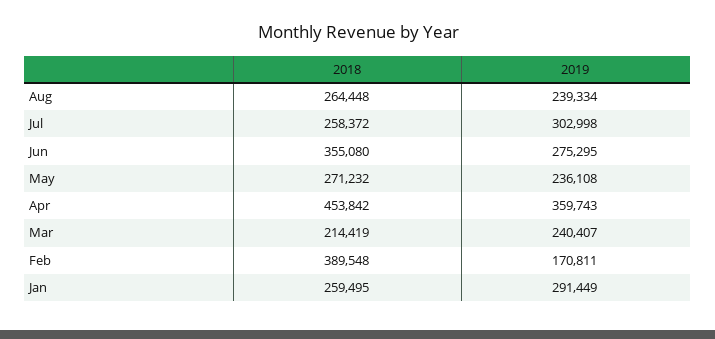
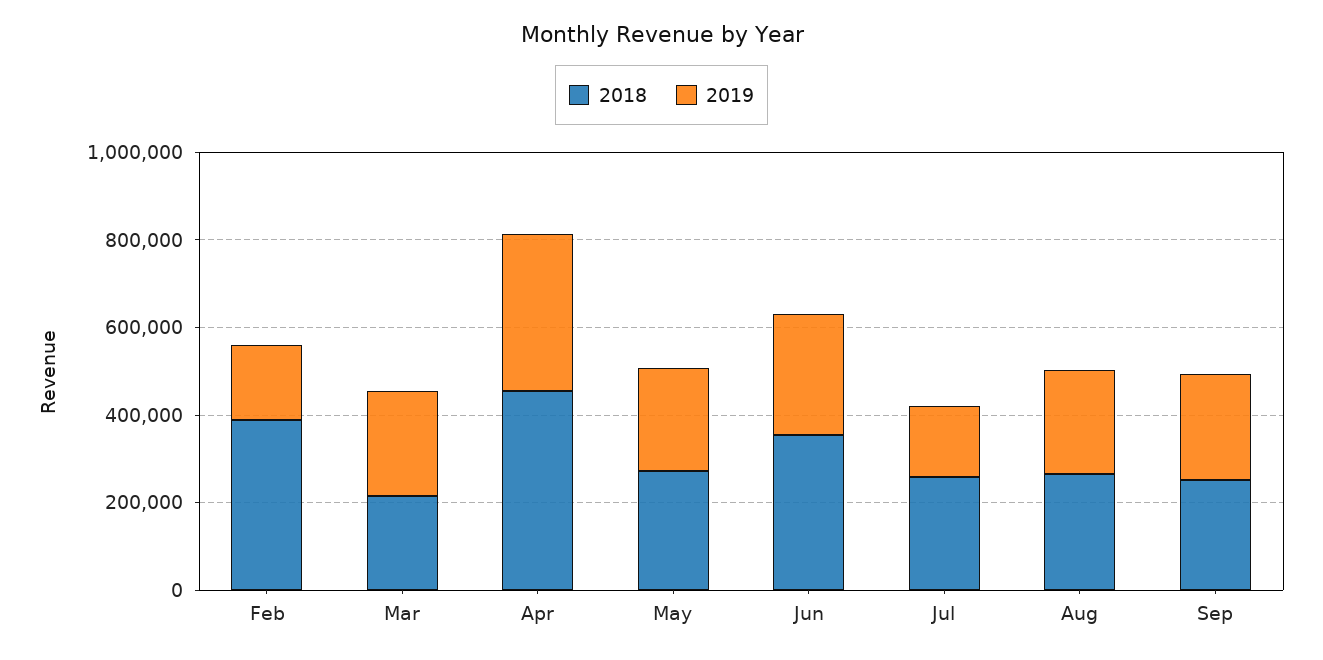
2019, Jul: 302998 -> 150000
2018, Jan: 259495 -> none
2019, Jan: 291449 -> none
2018, Sep: none -> 250000
2019, Sep: none -> 250000

